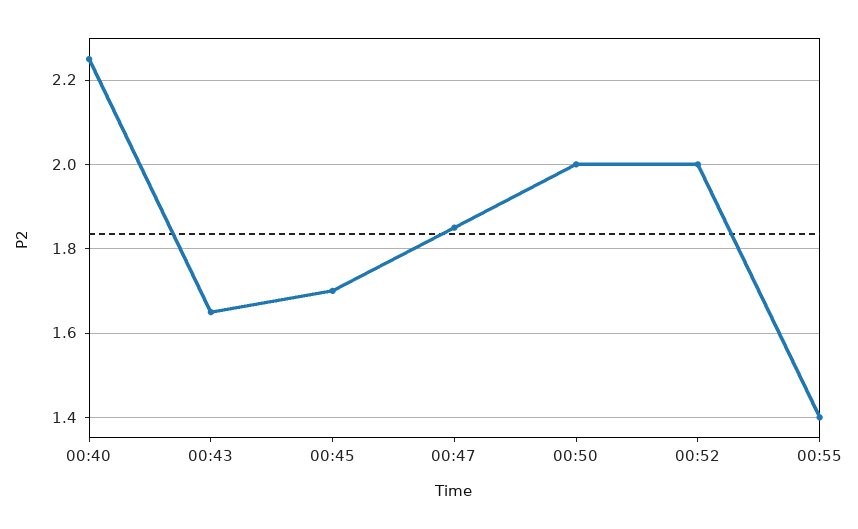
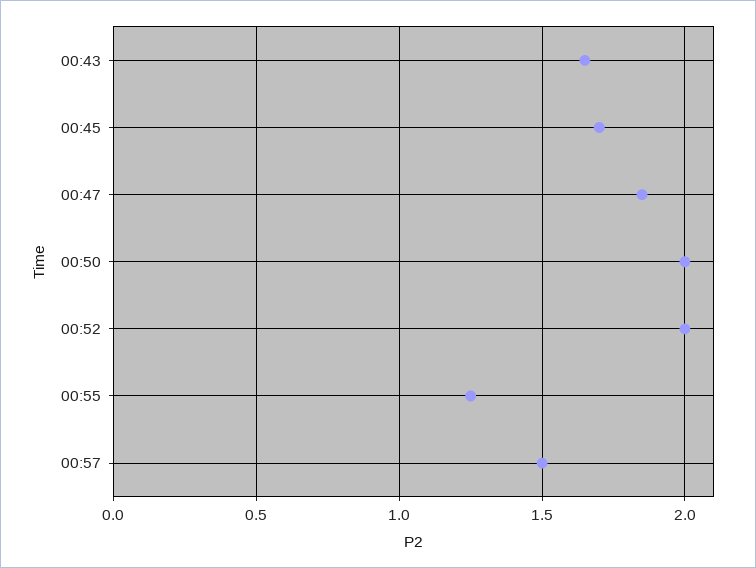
00:40: 2.25 -> none
00:55: 1.4 -> 1.25
00:57: none -> 1.5

